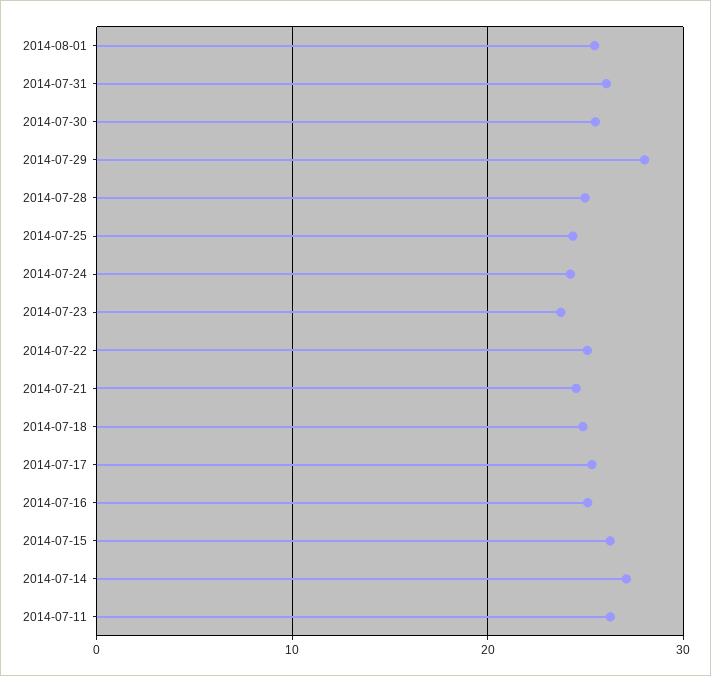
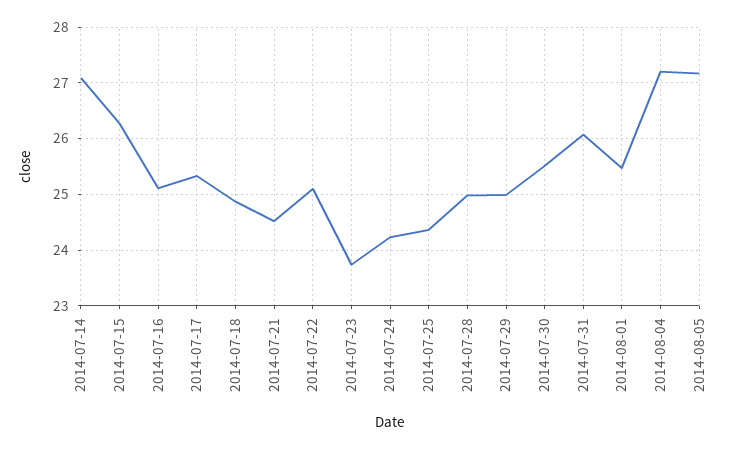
2014-07-29: 28 -> 25
2014-07-11: 26 -> none
2014-08-04: none -> 27.2
2014-08-05: none -> 27.2

